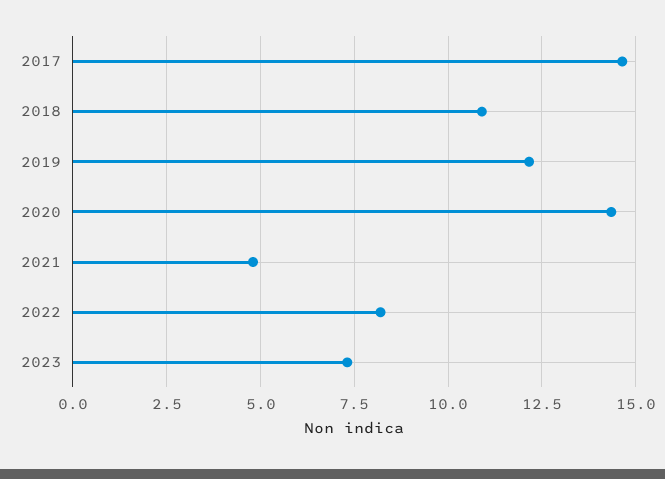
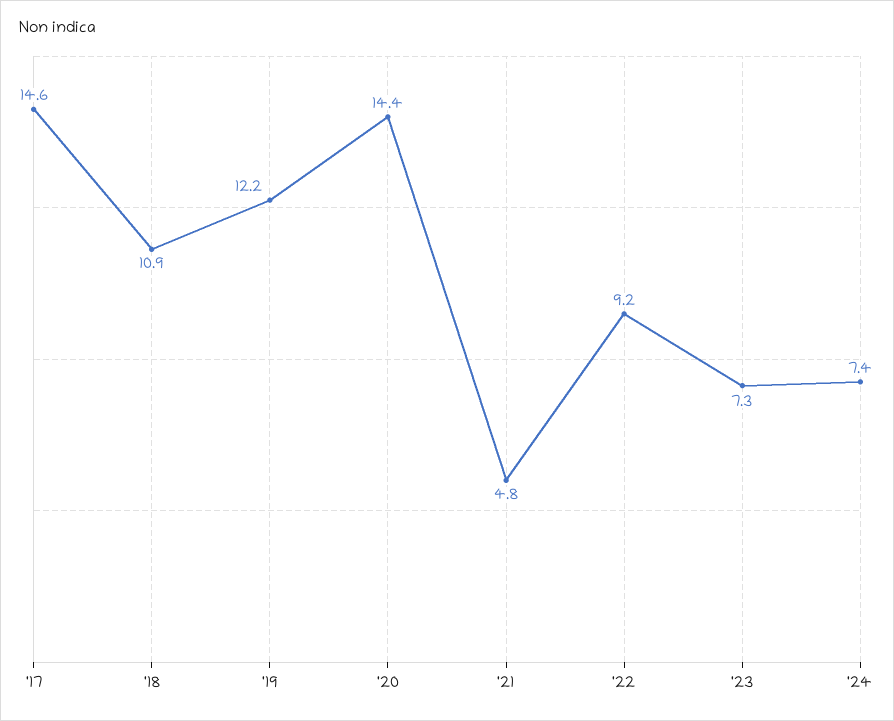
2022: 8.25 -> 9.2
'24: none -> 7.4

